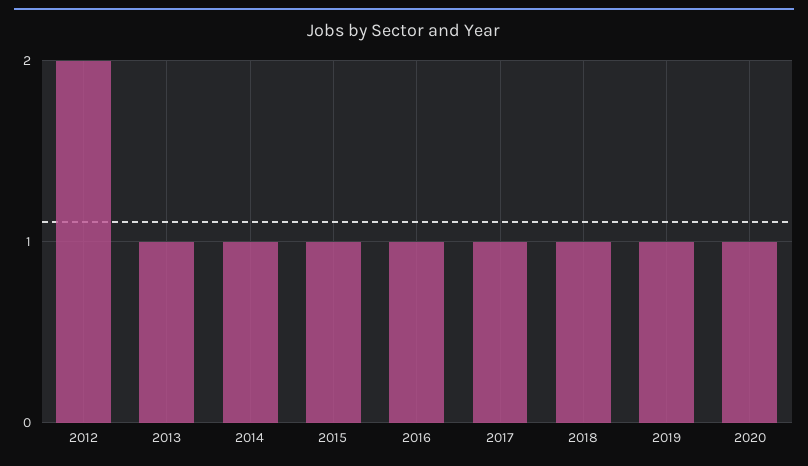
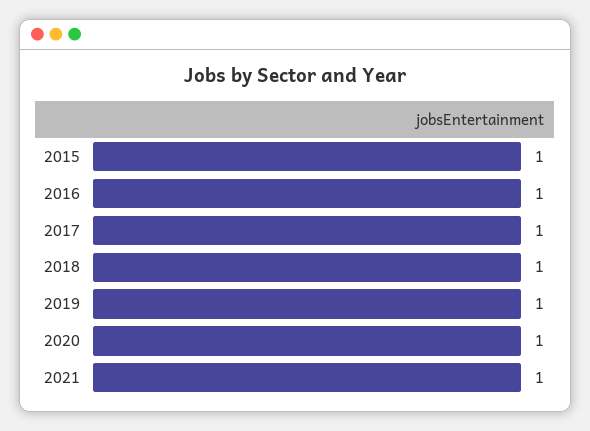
2012: 2 -> none
2013: 1 -> none
2014: 1 -> none
2021: none -> 1

